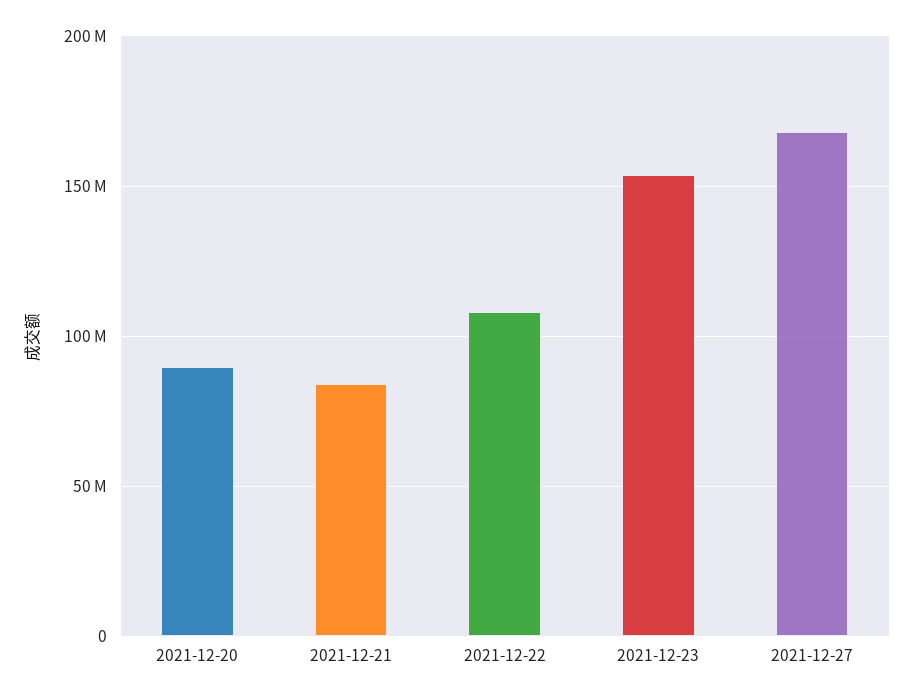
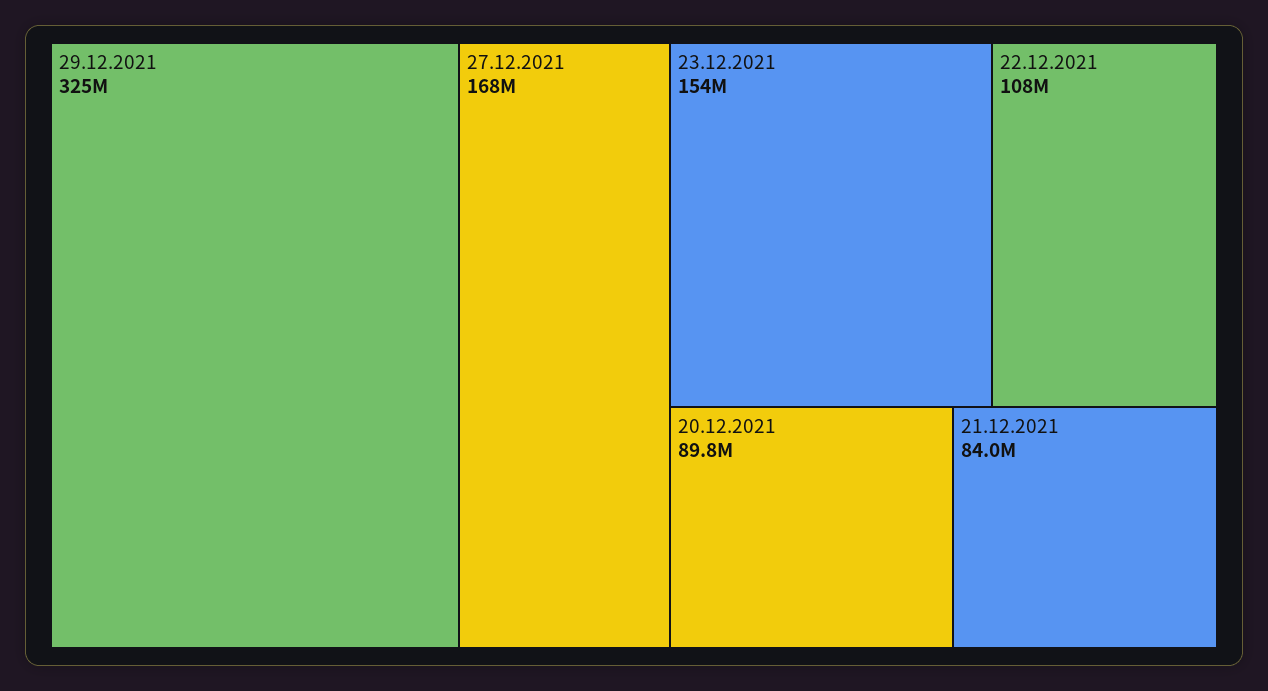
29.12.2021: none -> 325000000

